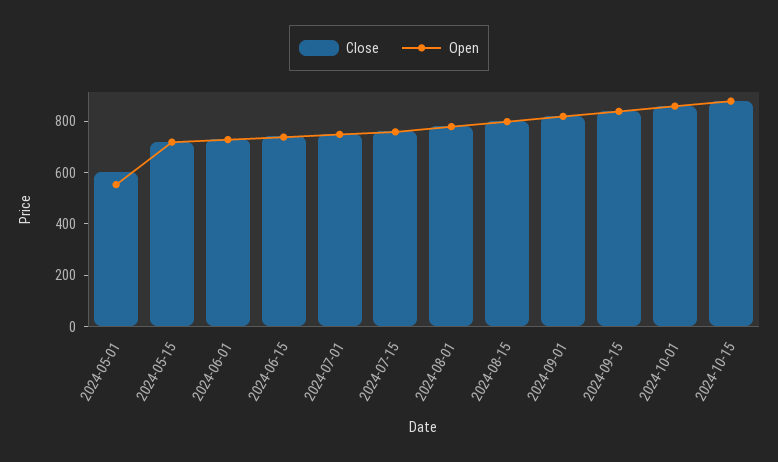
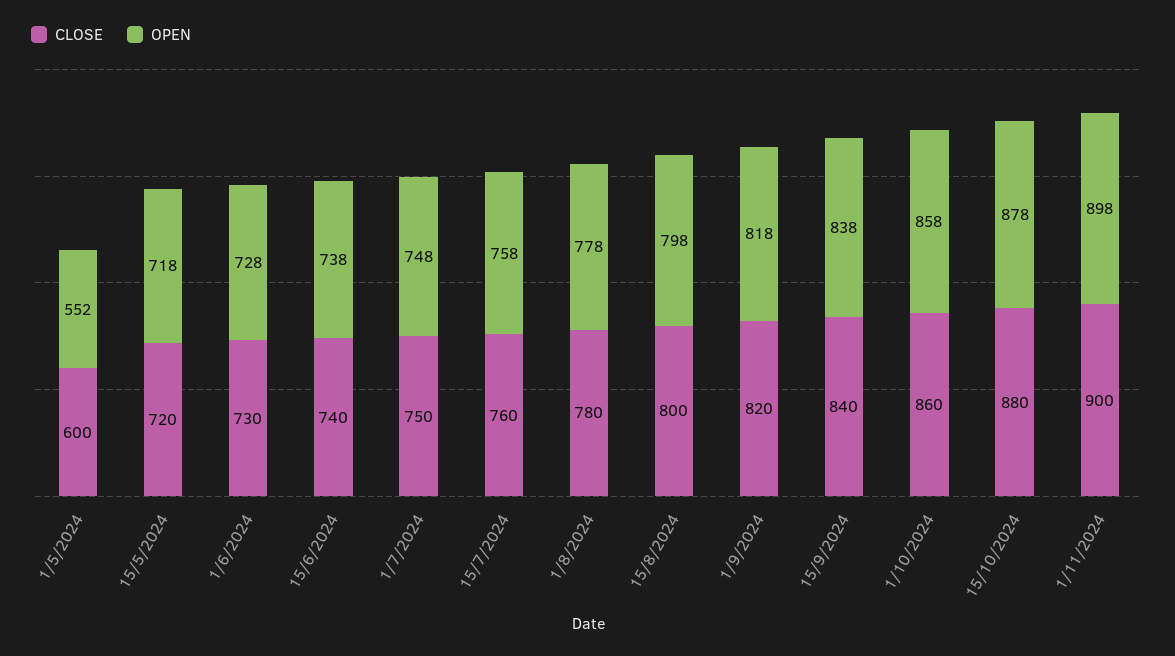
Close, 1/11/2024: none -> 900
Open, 1/11/2024: none -> 898

